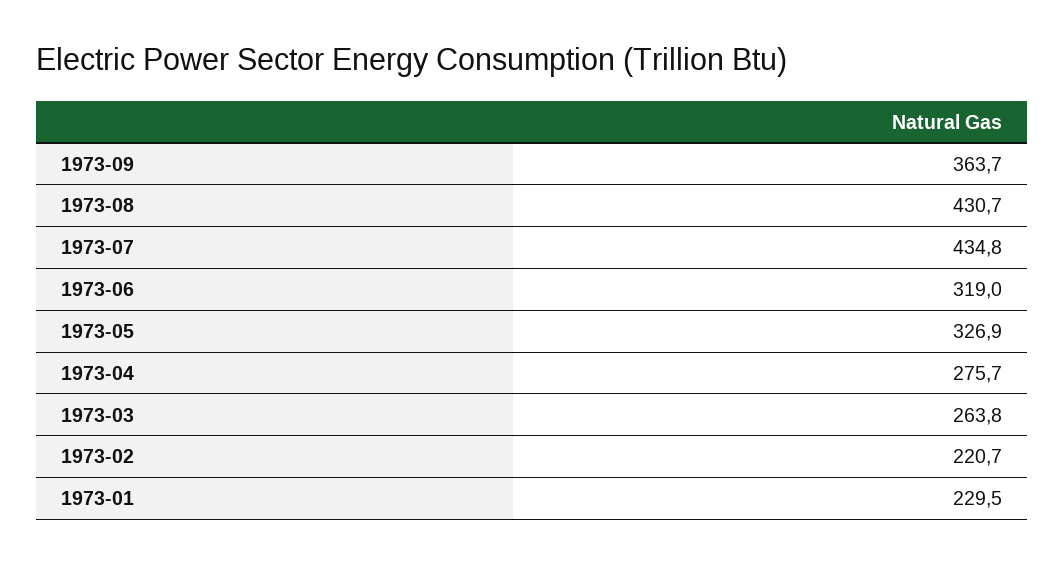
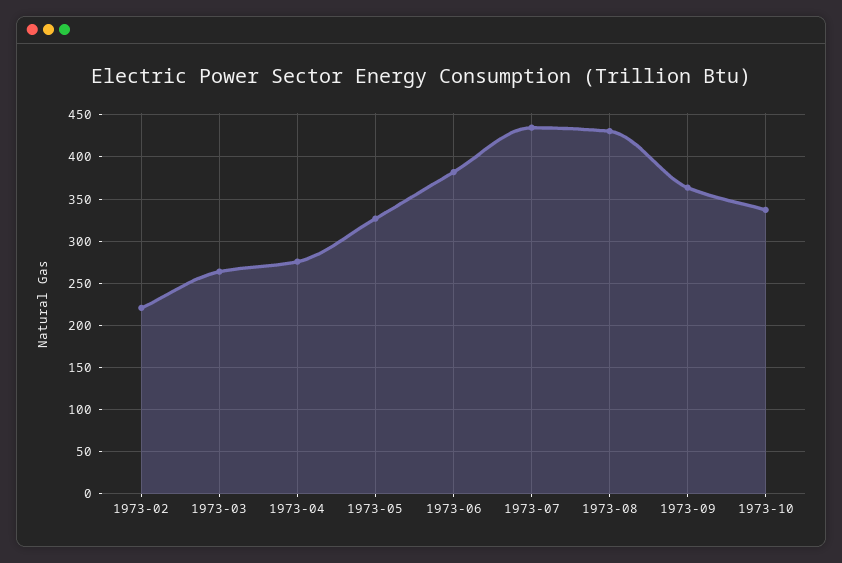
1973-06: 319 -> 380
1973-01: 229.5 -> none
1973-10: none -> 340

